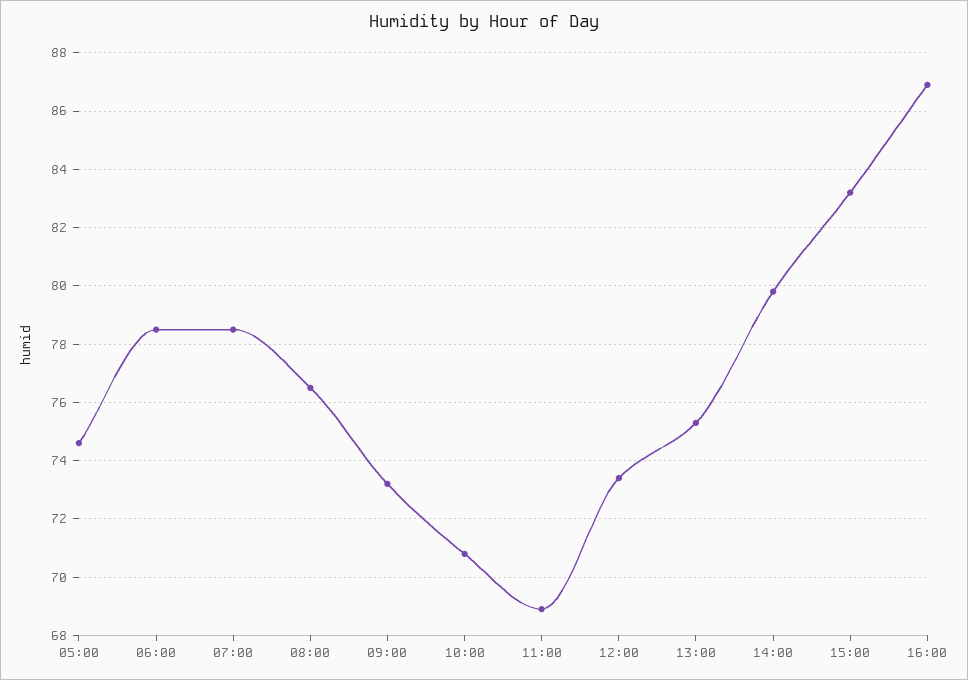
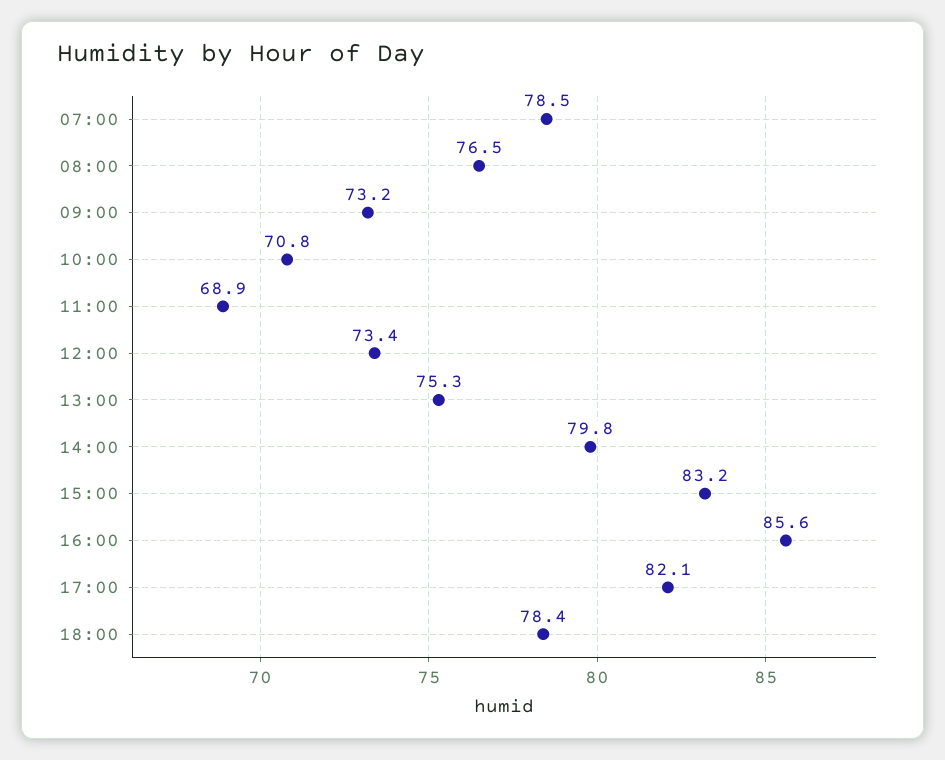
05:00: 74.5 -> none
06:00: 78.5 -> none
16:00: 87 -> 85.6
17:00: none -> 82.1
18:00: none -> 78.4

